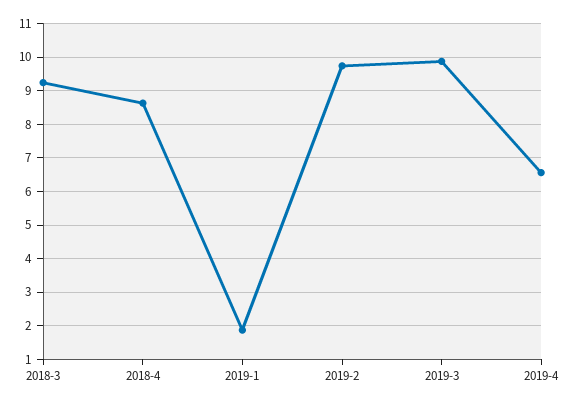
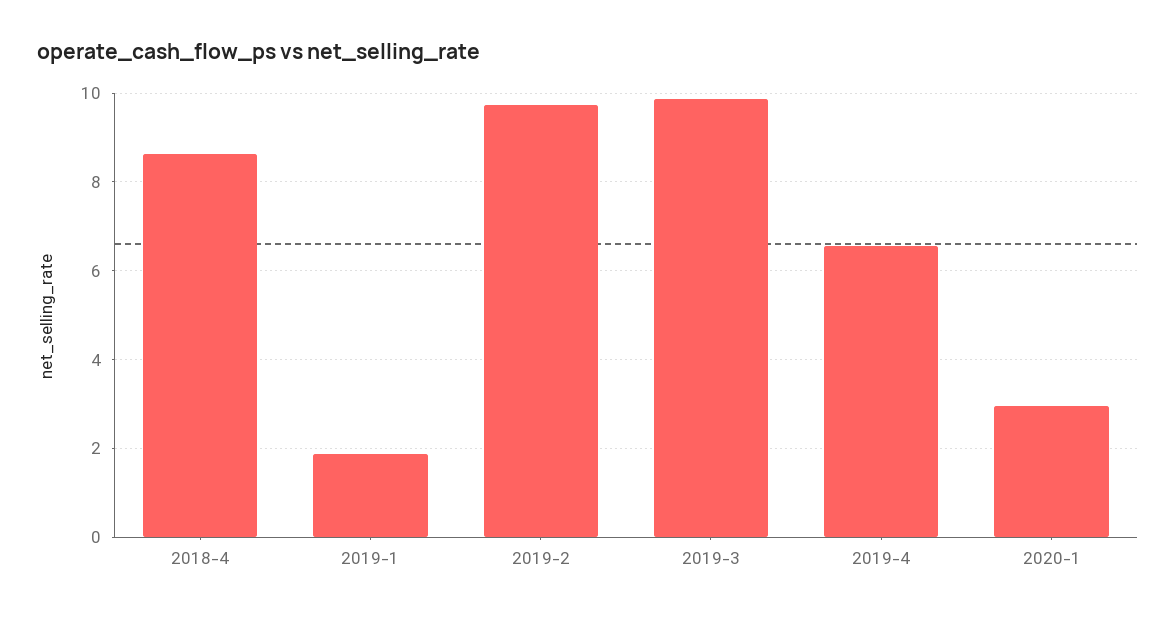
2018-3: 9.2 -> none
2020-1: none -> 3

